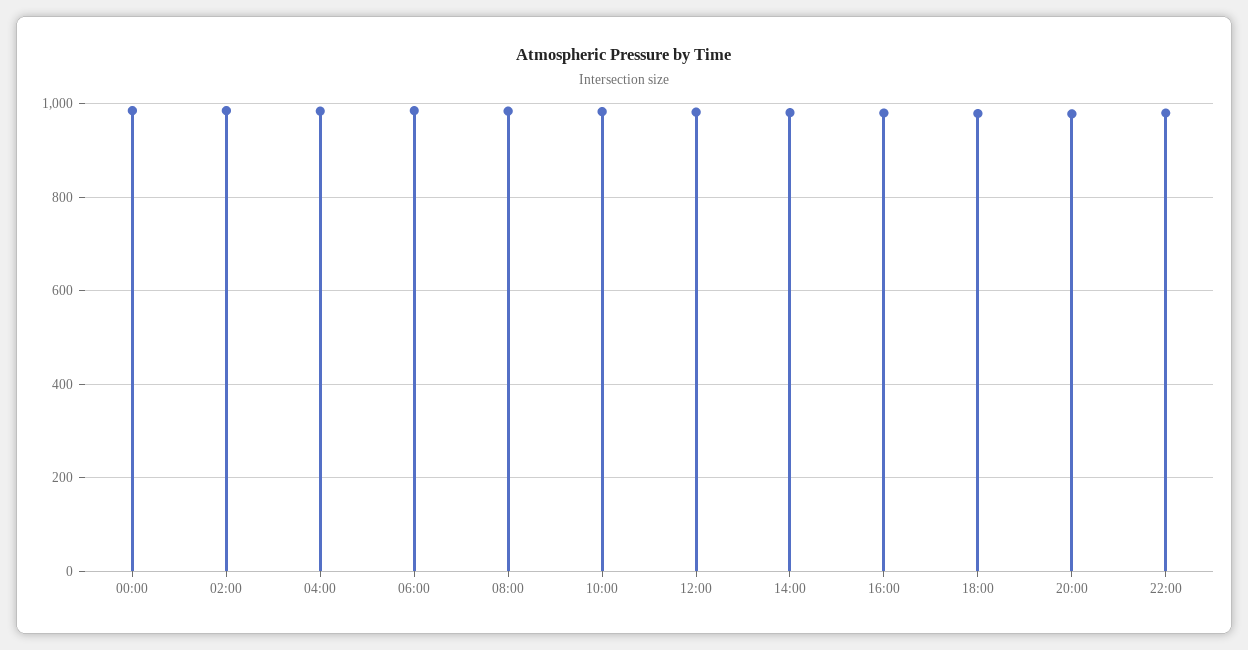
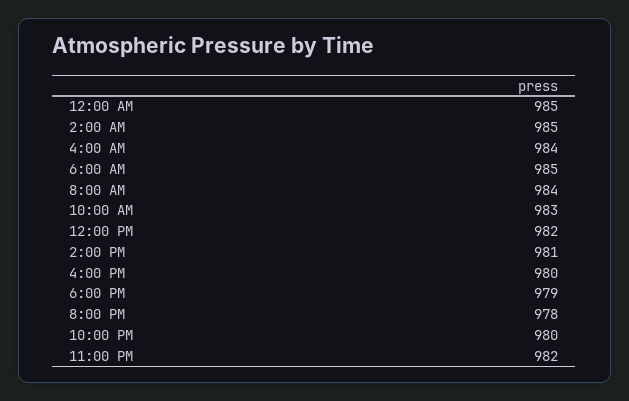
11:00 PM: none -> 982

